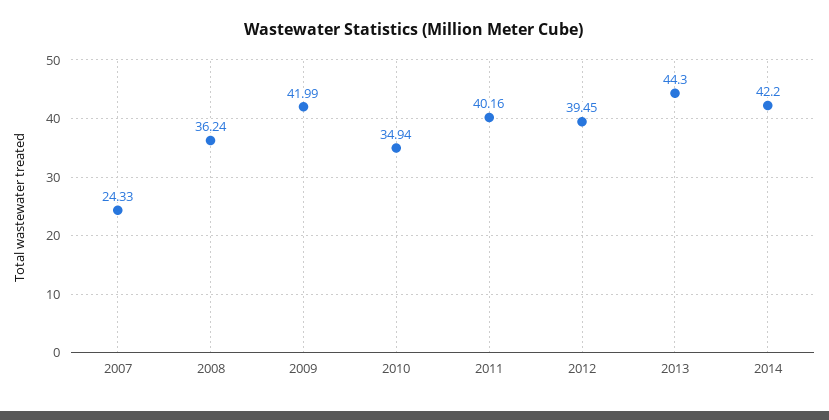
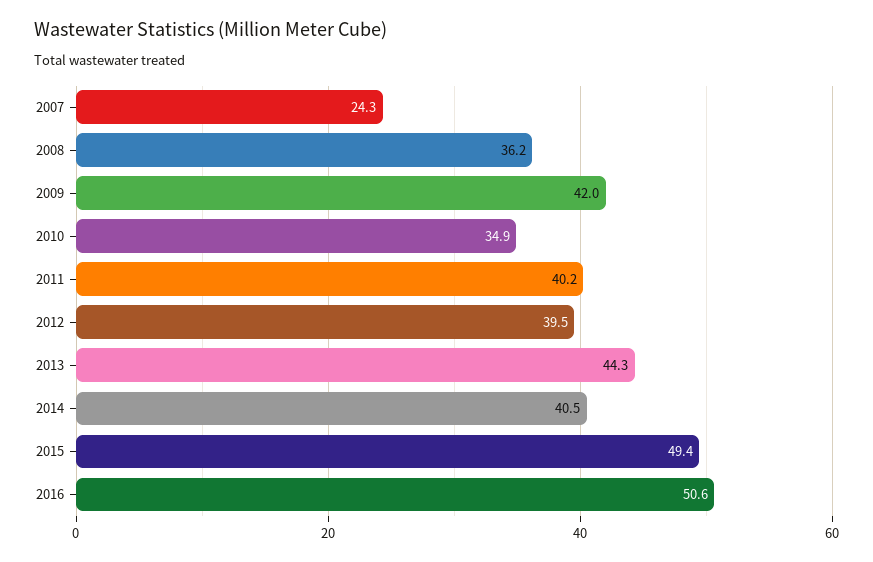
2014: 42.2 -> 40.5
2015: none -> 49.4
2016: none -> 50.6

